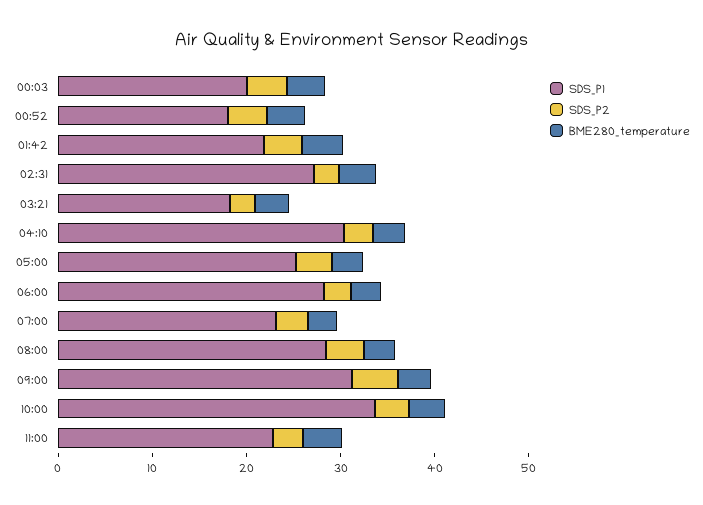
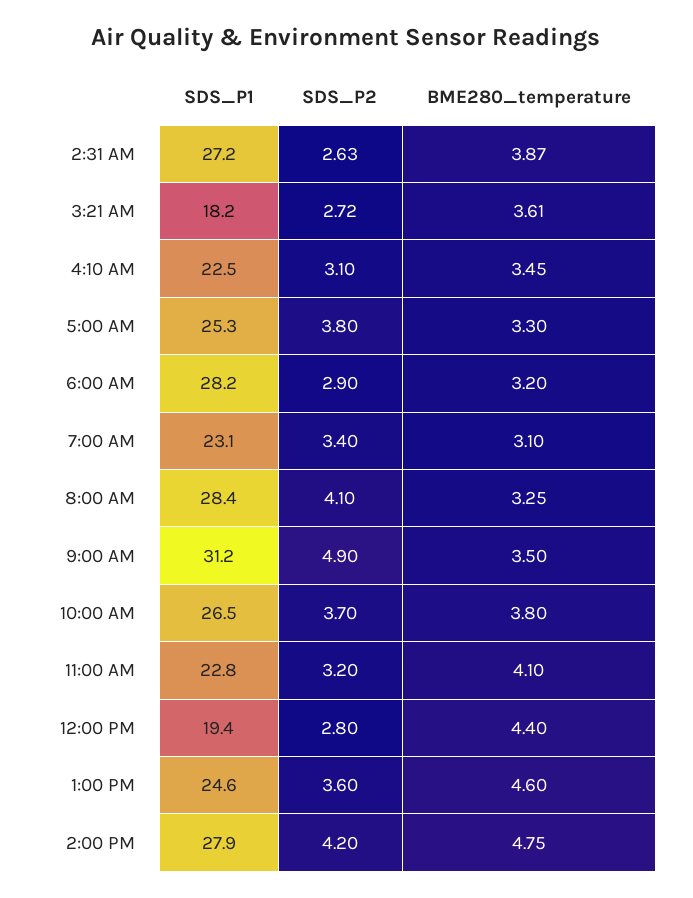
SDS_P1, 00:03: 20 -> none
SDS_P2, 00:03: 4 -> none
BME280_temperature, 00:03: 4 -> none
SDS_P1, 00:52: 18 -> none
SDS_P2, 00:52: 4 -> none
BME280_temperature, 00:52: 4 -> none
SDS_P1, 01:42: 22 -> none
SDS_P2, 01:42: 4 -> none
BME280_temperature, 01:42: 4 -> none
SDS_P1, 04:10: 30 -> 22.5
SDS_P1, 10:00: 34 -> 26.5
SDS_P1, 12:00 PM: none -> 19.4
SDS_P2, 12:00 PM: none -> 2.8
BME280_temperature, 12:00 PM: none -> 4.4
SDS_P1, 1:00 PM: none -> 24.6
SDS_P2, 1:00 PM: none -> 3.6
BME280_temperature, 1:00 PM: none -> 4.6
SDS_P1, 2:00 PM: none -> 27.9
SDS_P2, 2:00 PM: none -> 4.2
BME280_temperature, 2:00 PM: none -> 4.75

